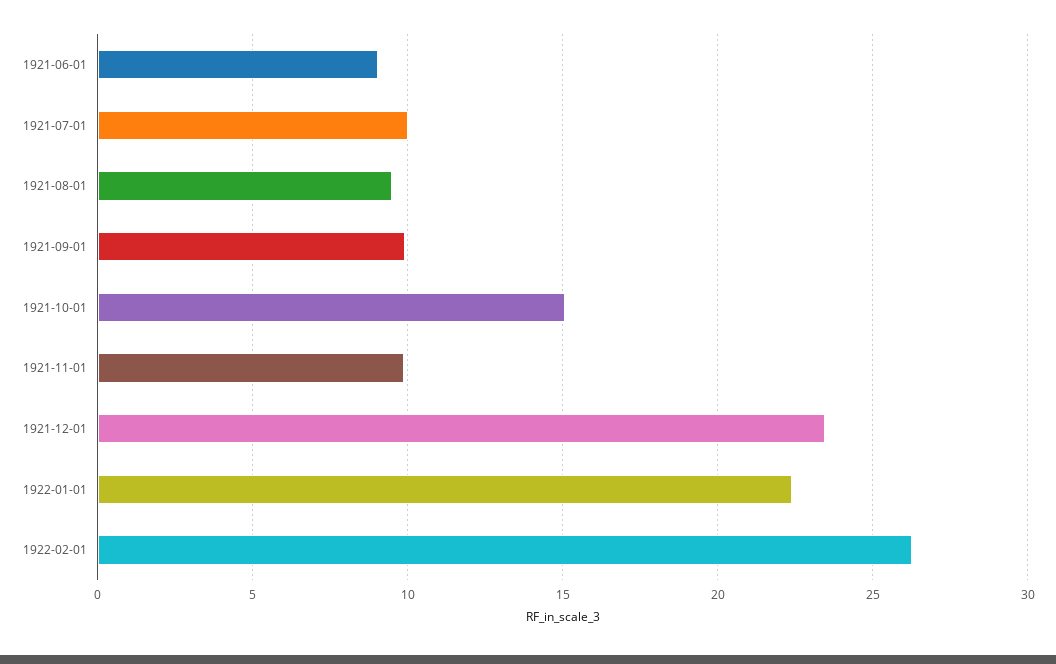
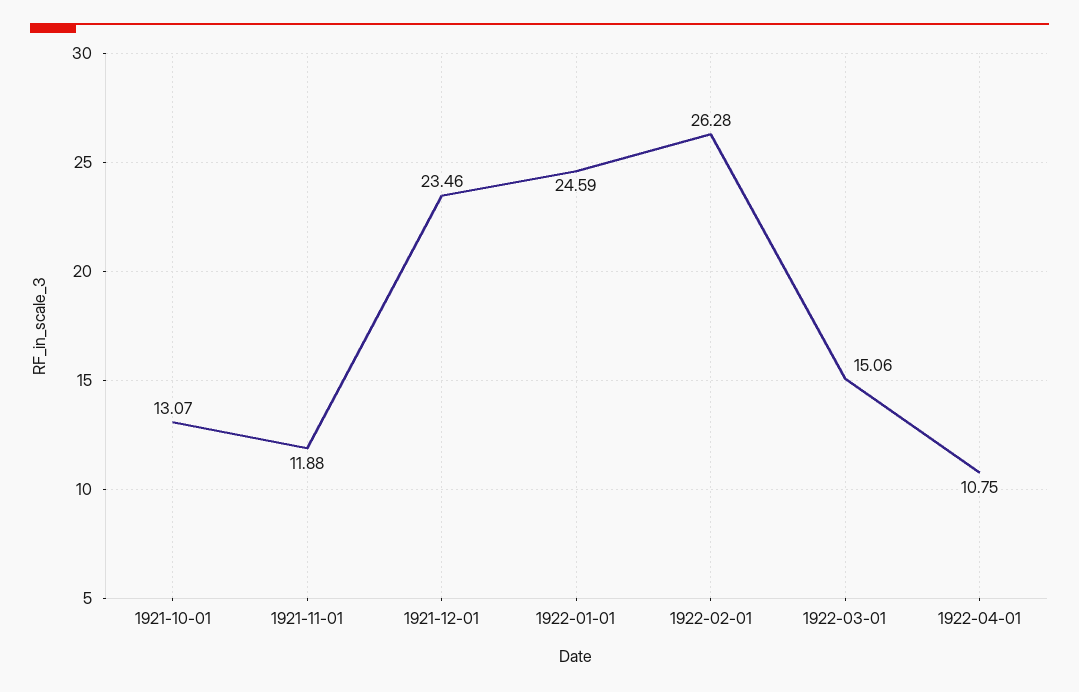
1921-06-01: 9 -> none
1921-07-01: 10 -> none
1921-08-01: 9.5 -> none
1921-09-01: 10 -> none
1921-10-01: 15 -> 13.07
1921-11-01: 10 -> 11.88
1922-01-01: 22.5 -> 24.59
1922-03-01: none -> 15.06
1922-04-01: none -> 10.75

